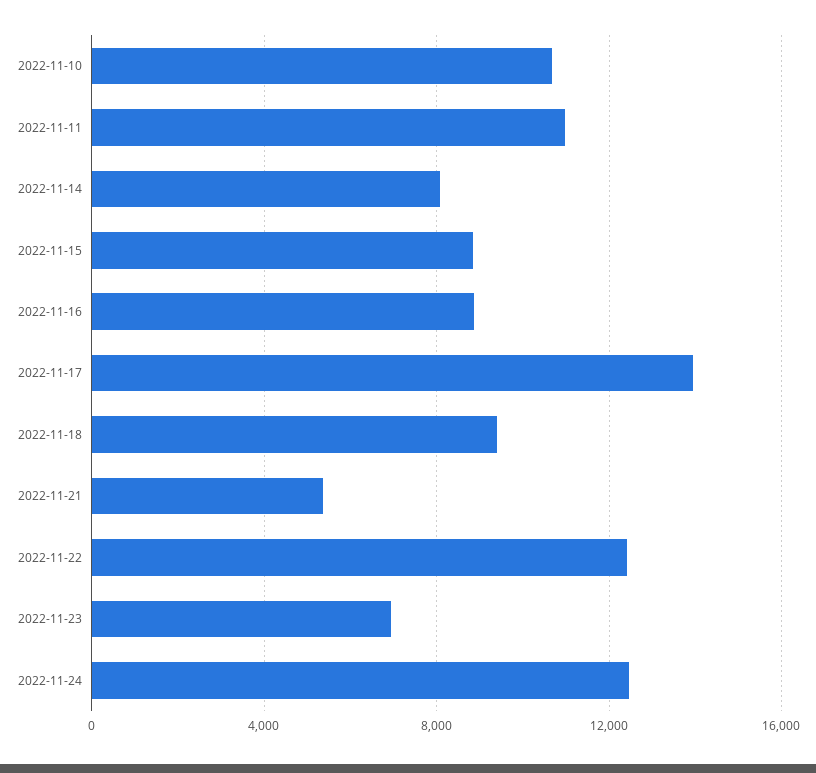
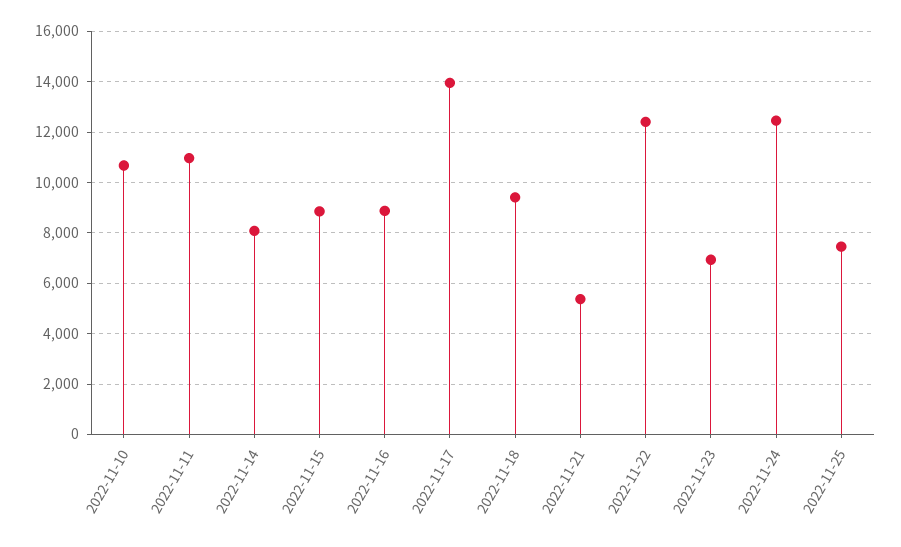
2022-11-25: none -> 7500

